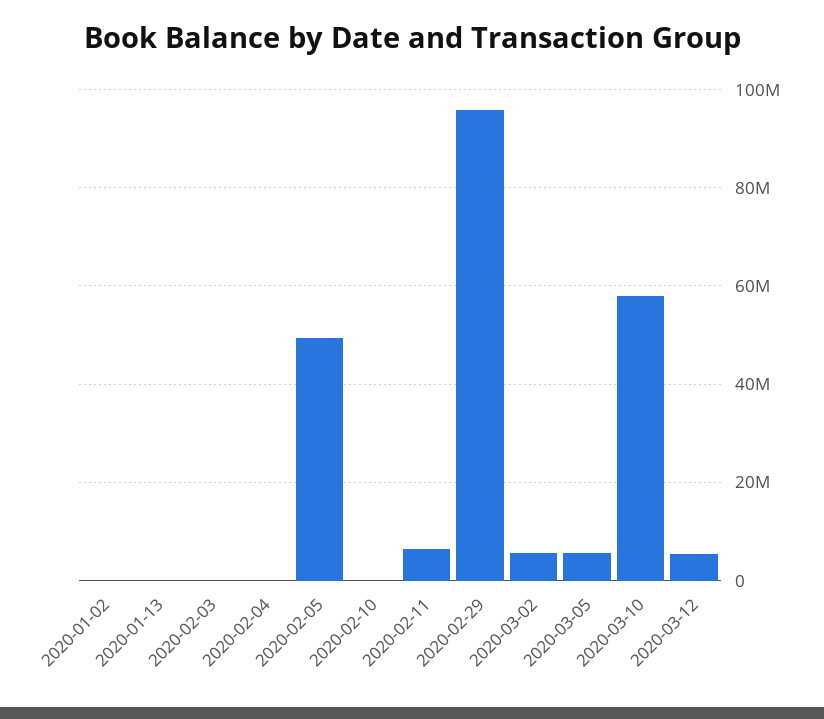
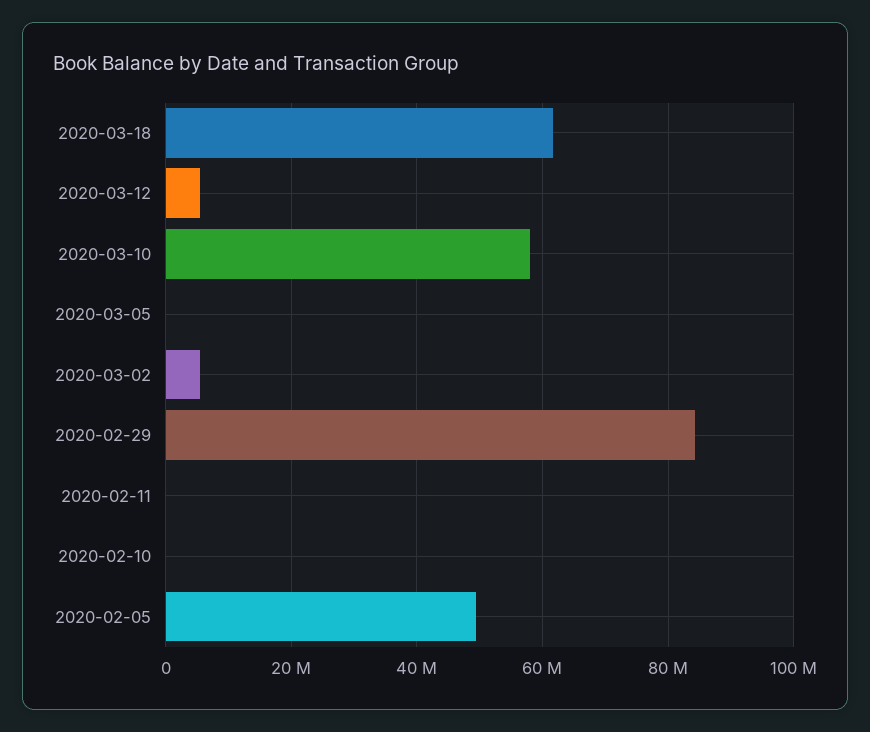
2020-01-02: 0 -> none
2020-01-13: 0 -> none
2020-02-03: 0 -> none
2020-02-04: 0 -> none
2020-02-11: 6000000 -> 0
2020-02-29: 96000000 -> 84000000
2020-03-05: 6000000 -> 0
2020-03-18: none -> 62000000

